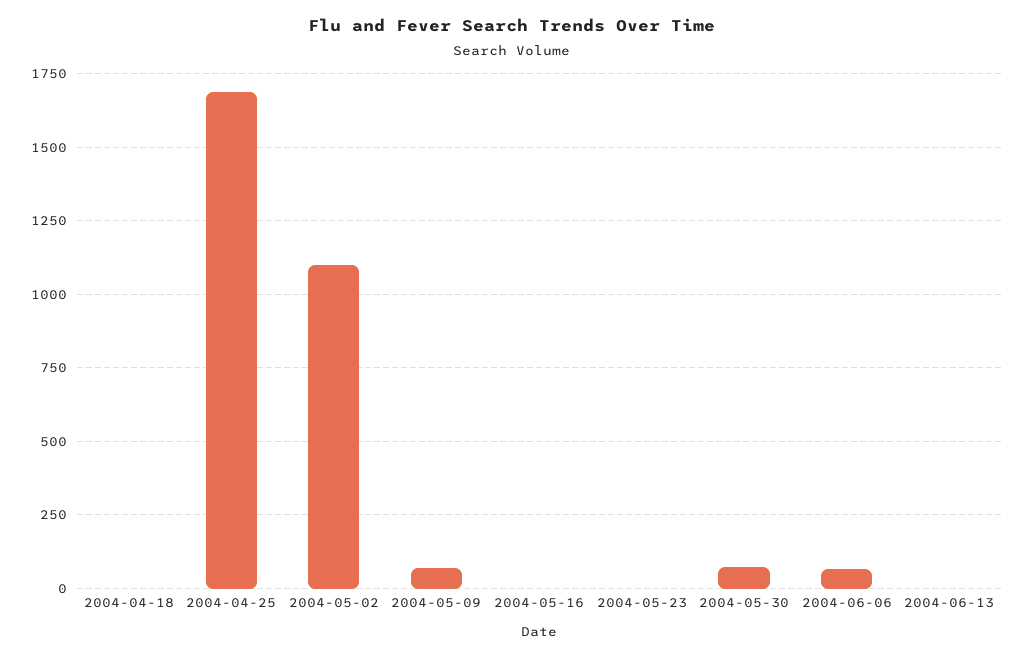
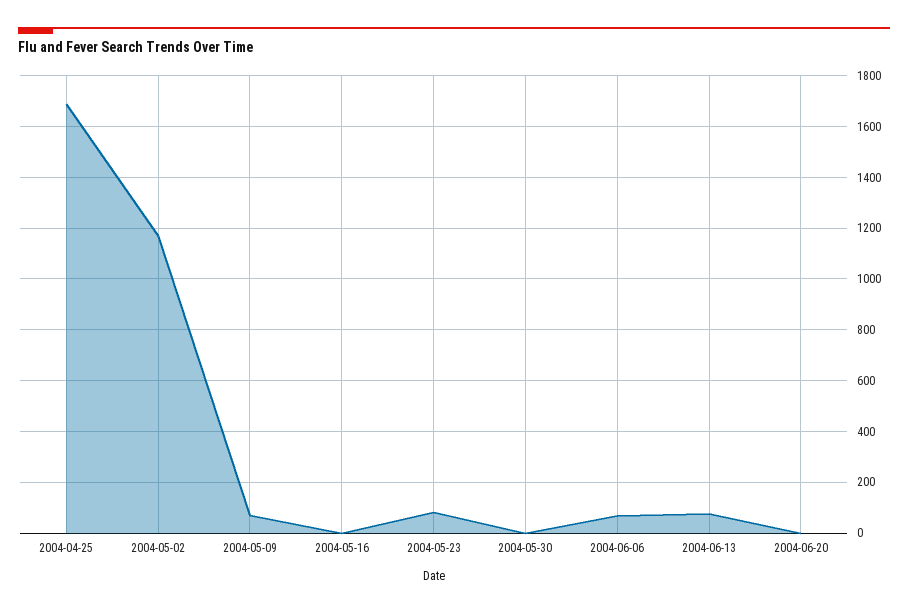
2004-04-18: 0 -> none
2004-05-02: 1100 -> 1175
2004-05-23: 0 -> 75
2004-05-30: 75 -> 0
2004-06-13: 0 -> 75
2004-06-20: none -> 0

